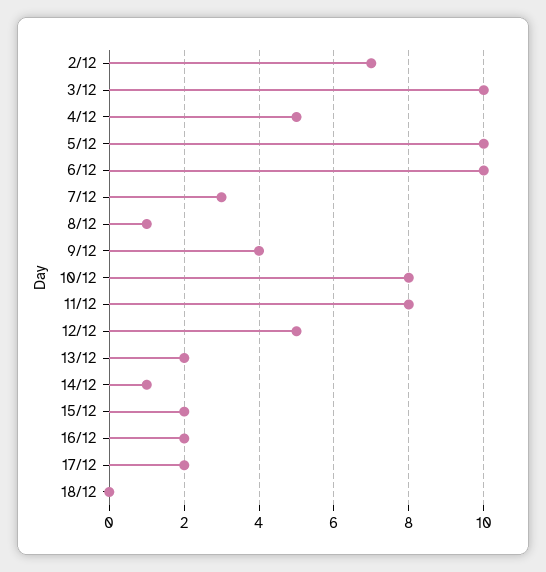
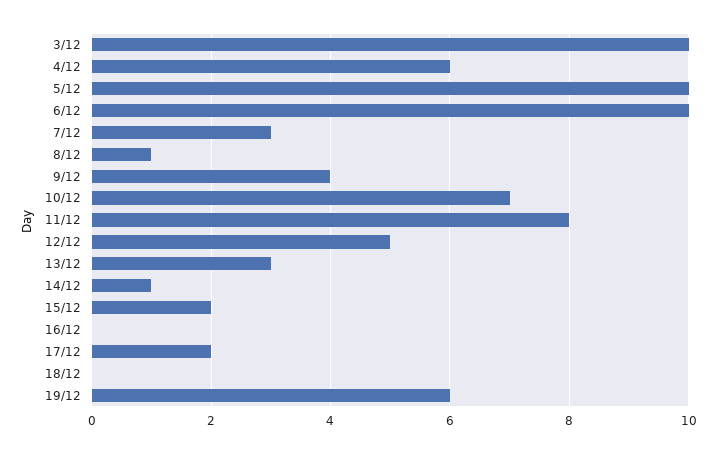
2/12: 7 -> none
4/12: 5 -> 6
10/12: 8 -> 7
13/12: 2 -> 3
16/12: 2 -> 0
19/12: none -> 6

